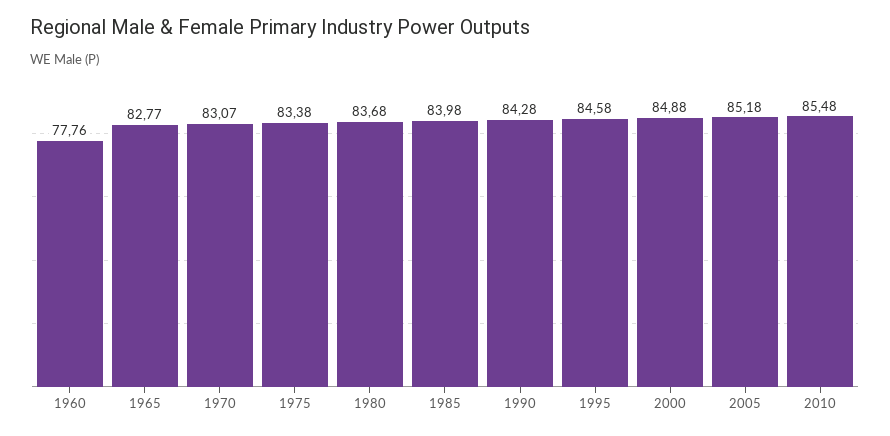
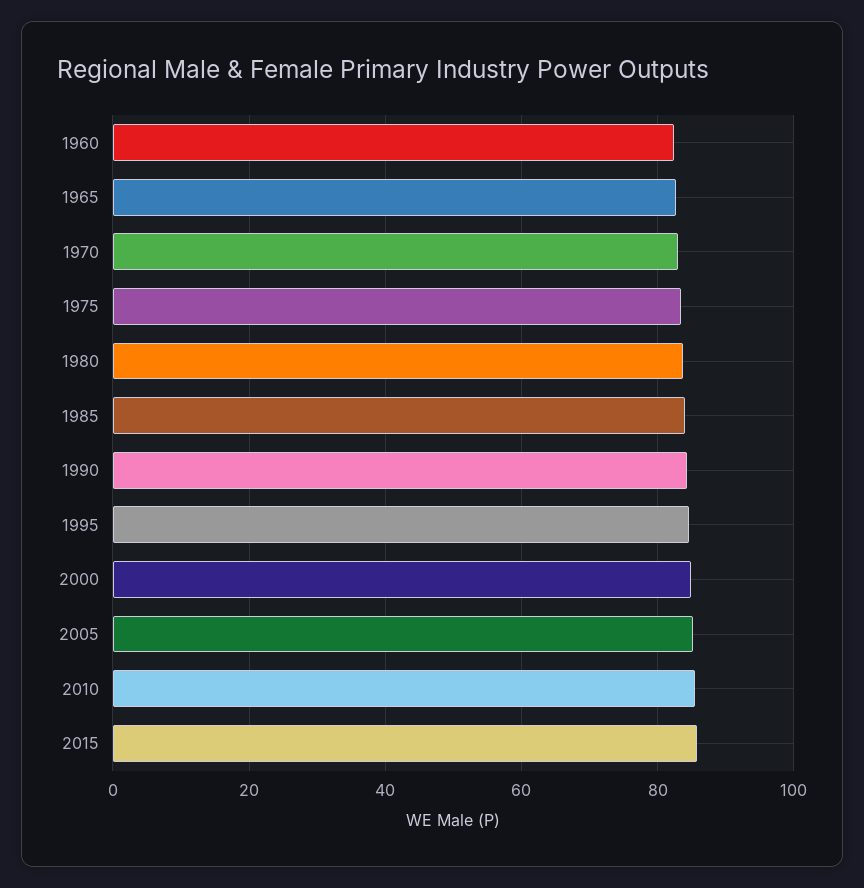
1960: 77.76 -> 82
2015: none -> 86

